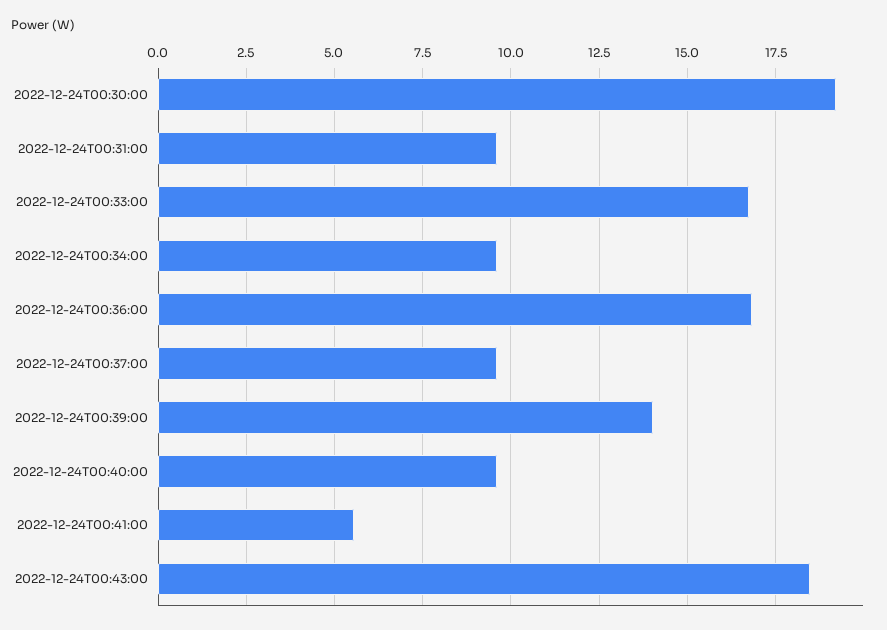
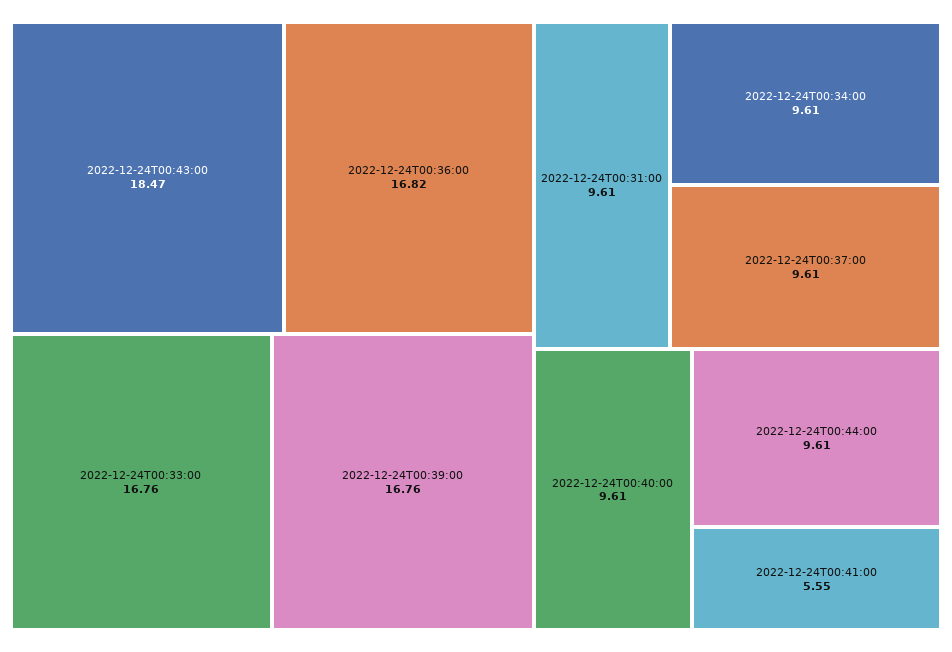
2022-12-24T00:30:00: 19.25 -> none
2022-12-24T00:39:00: 14 -> 16.76
2022-12-24T00:44:00: none -> 9.61

